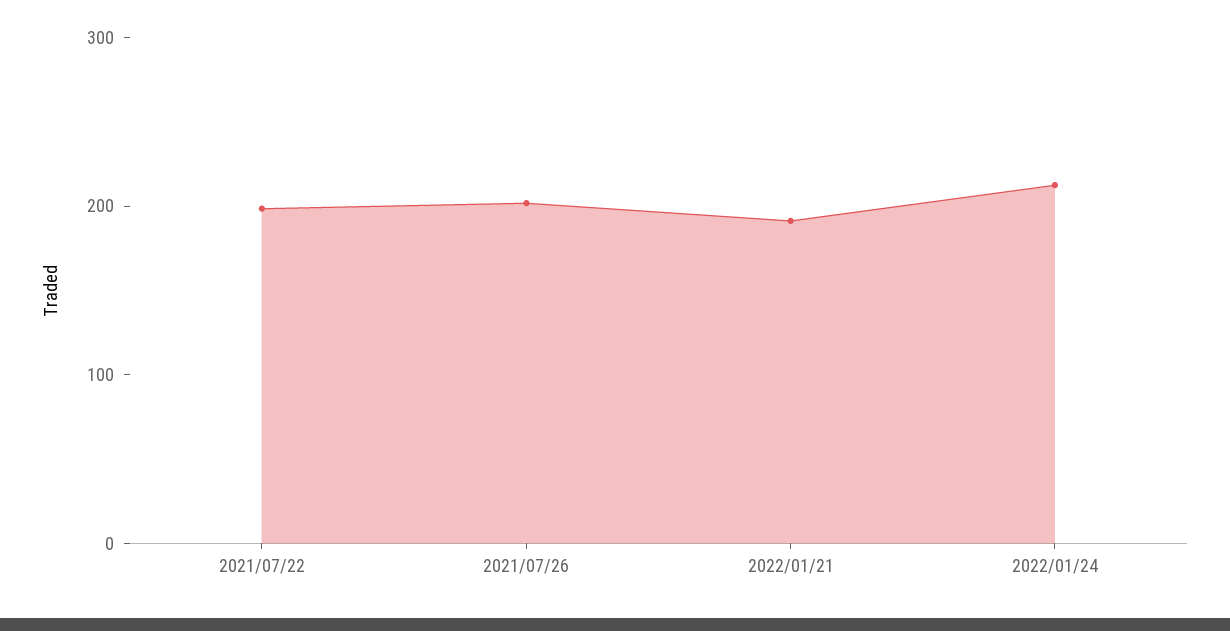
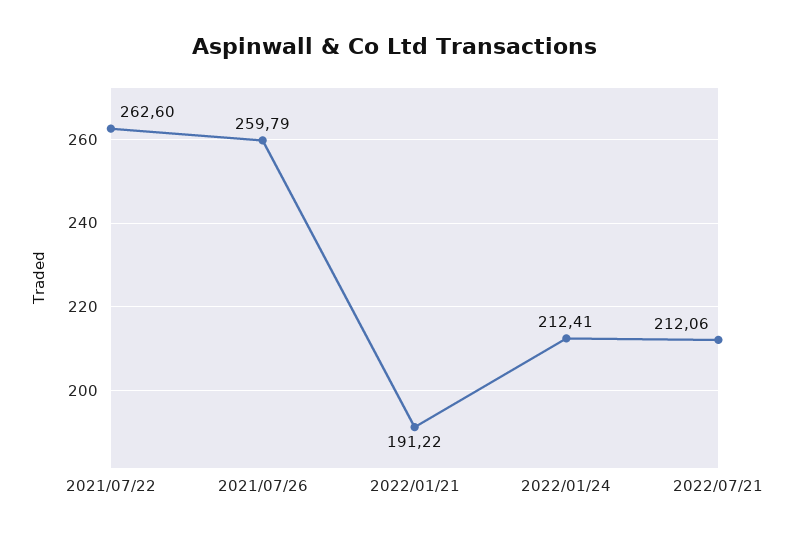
2021/07/22: 200 -> 262.6
2021/07/26: 200 -> 259.79
2022/07/21: none -> 212.06

